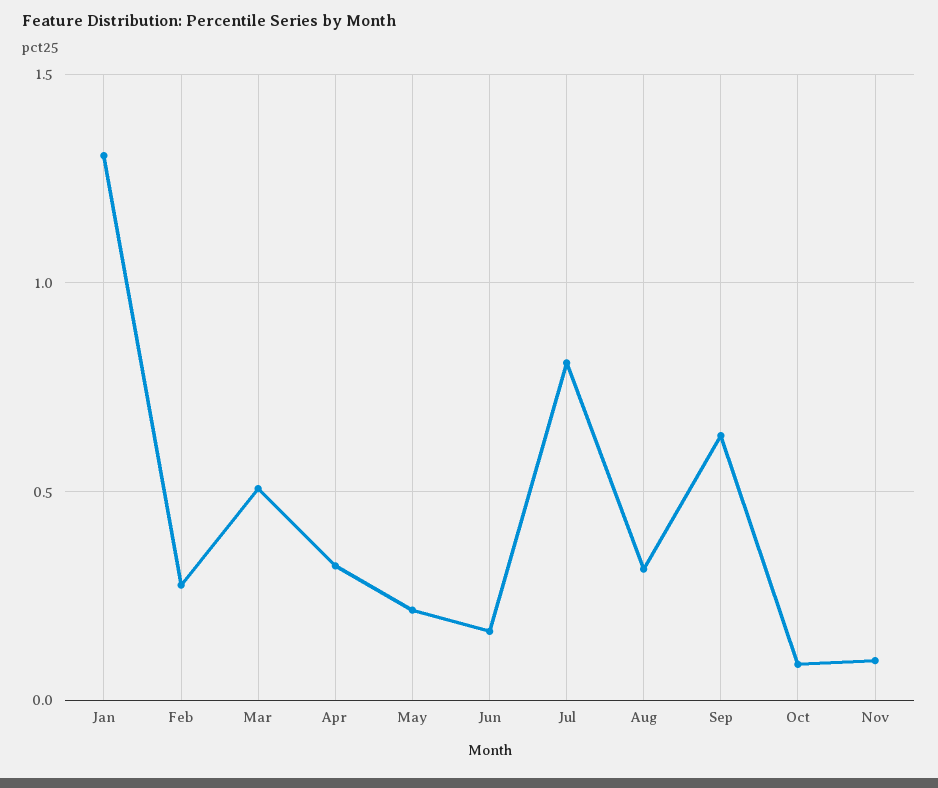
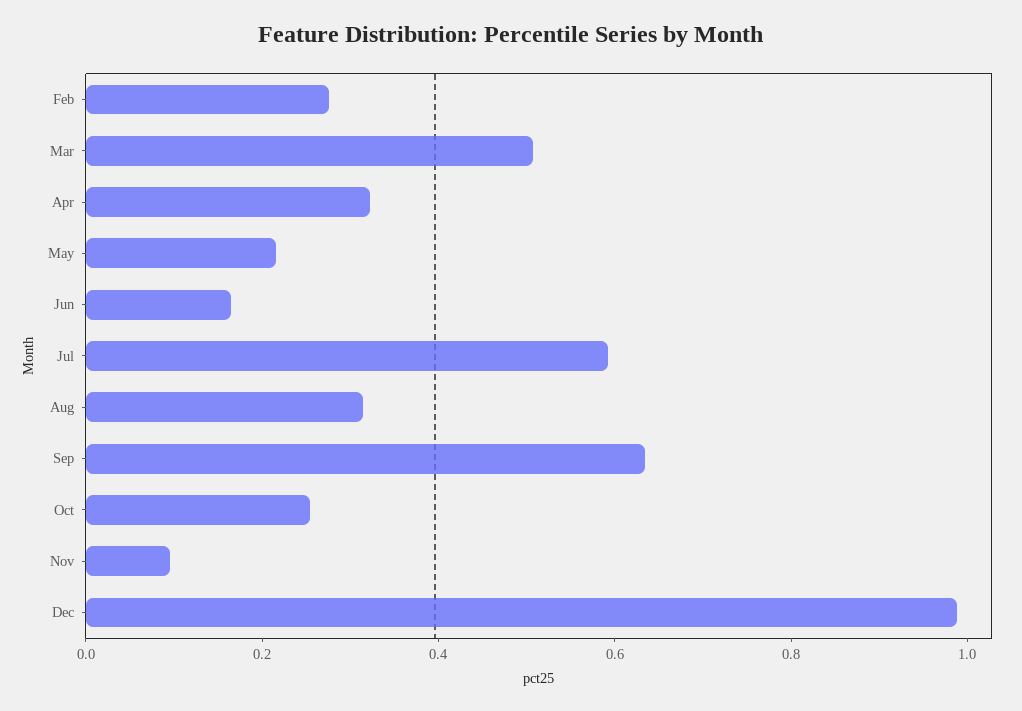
Jan: 1.3 -> none
Jul: 0.8 -> 0.6
Oct: 0.1 -> 0.25
Dec: none -> 1

